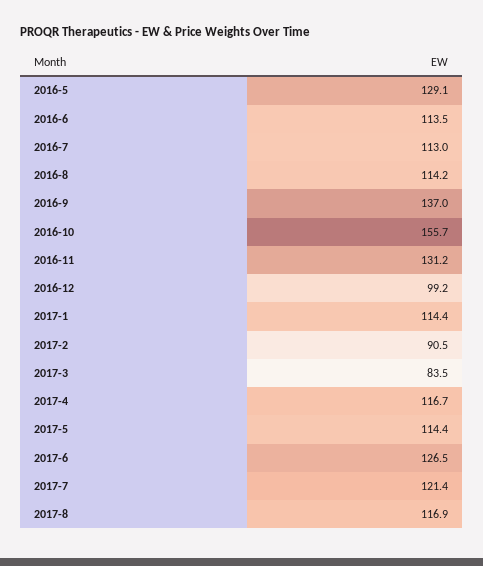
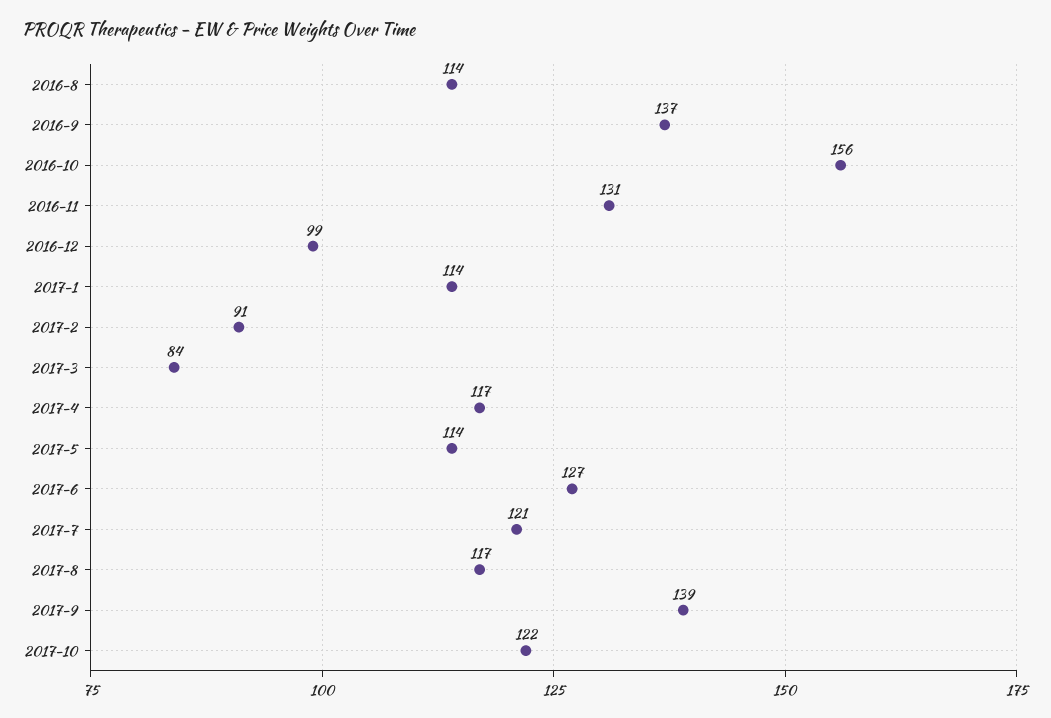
2016-5: 129.1 -> none
2016-6: 113.5 -> none
2016-7: 113 -> none
2017-9: none -> 139
2017-10: none -> 122

